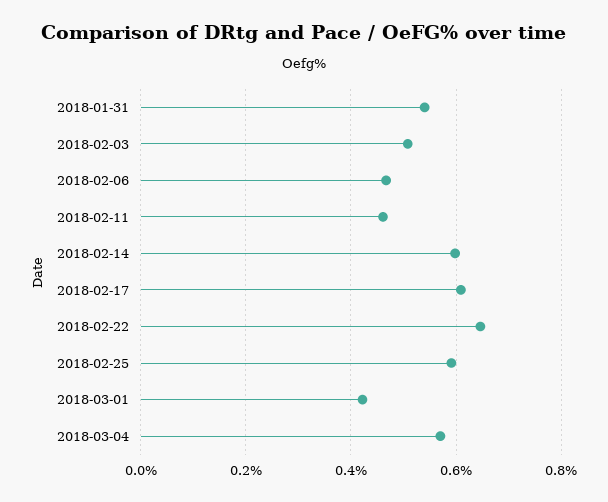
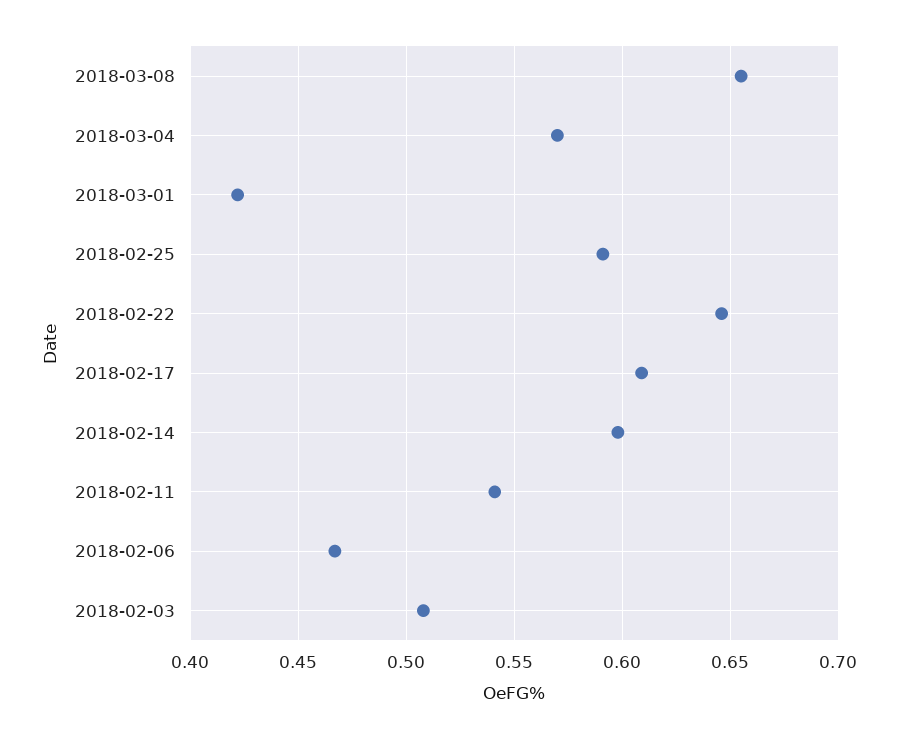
2018-01-31: 0.54 -> none
2018-02-11: 0.46 -> 0.54
2018-03-08: none -> 0.655

